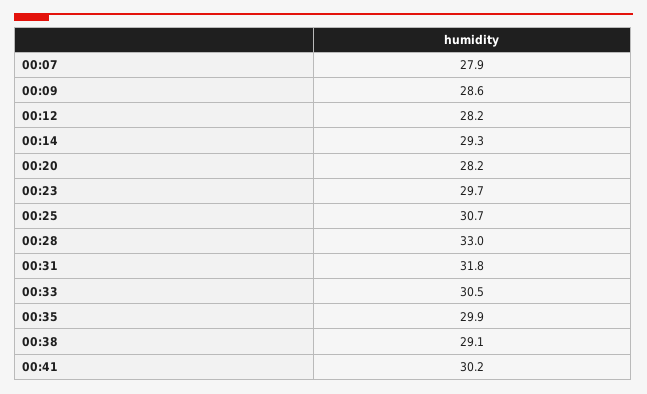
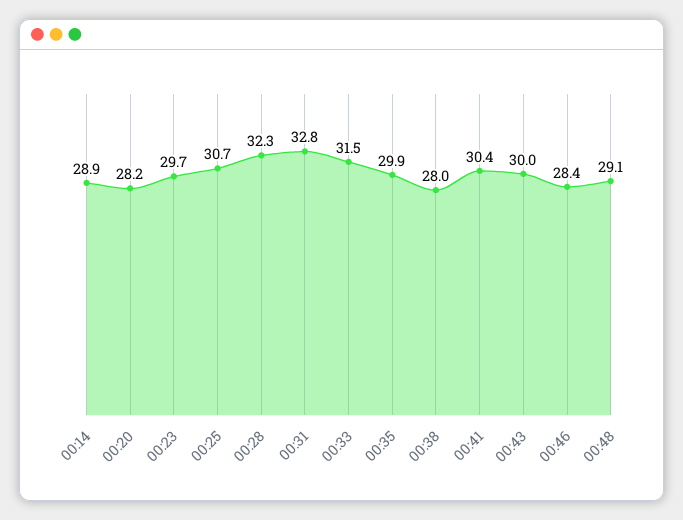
00:07: 27.9 -> none
00:09: 28.6 -> none
00:12: 28.2 -> none
00:14: 29.3 -> 28.9
00:28: 33 -> 32.3
00:31: 31.8 -> 32.8
00:33: 30.5 -> 31.5
00:38: 29.1 -> 28
00:41: 30.2 -> 30.4
00:43: none -> 30
00:46: none -> 28.4
00:48: none -> 29.1

